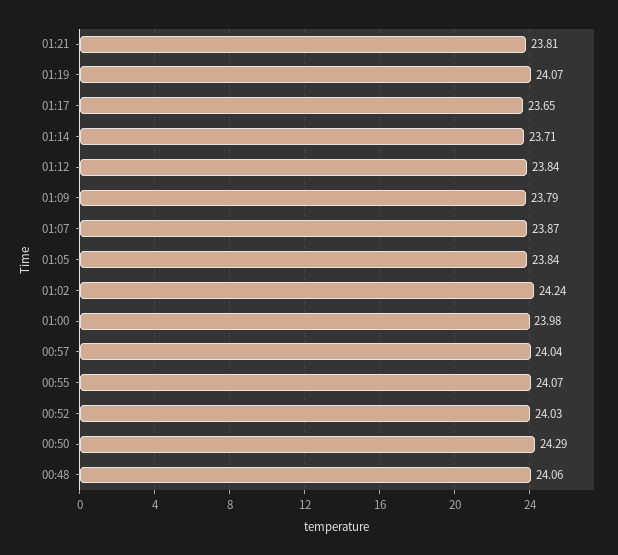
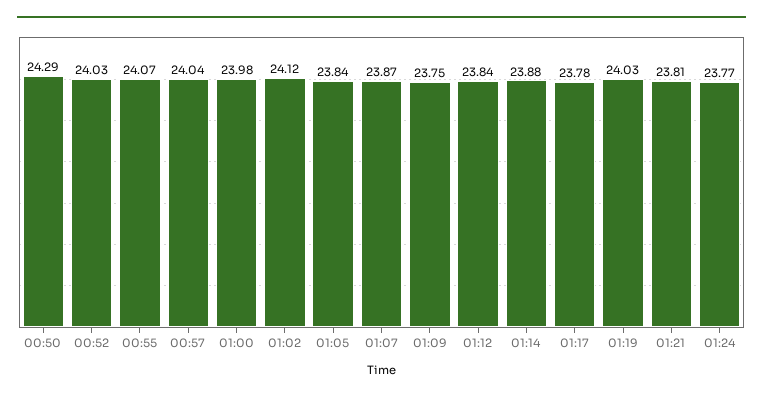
01:19: 24.07 -> 24.03
01:17: 23.65 -> 23.78
01:14: 23.71 -> 23.88
01:09: 23.79 -> 23.75
01:02: 24.24 -> 24.12
00:48: 24.06 -> none
01:24: none -> 23.77

